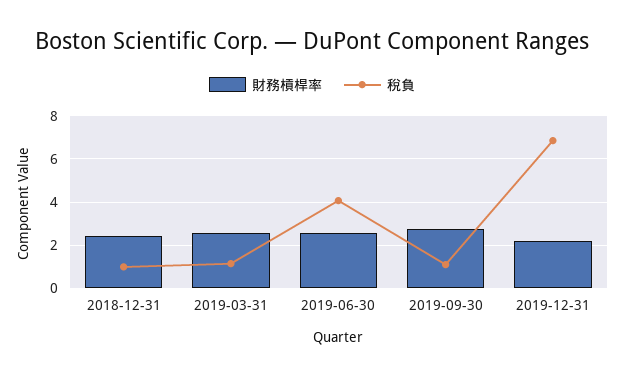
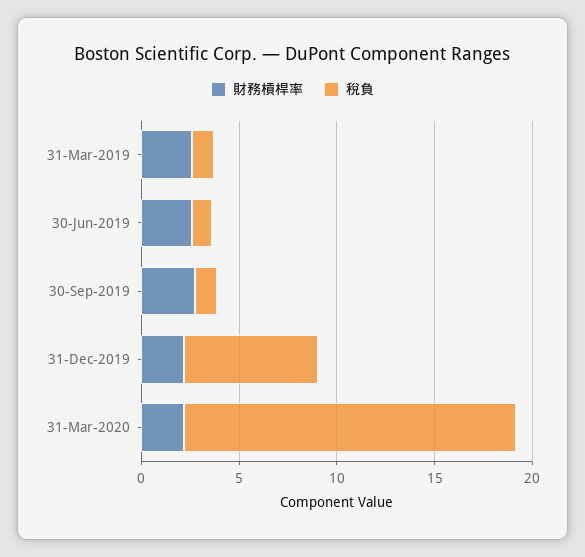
財務槓桿率, 2018-12-31: 2.5 -> none
稅負, 2018-12-31: 1 -> none
稅負, 2019-06-30: 4 -> 1
財務槓桿率, 31-Mar-2020: none -> 2
稅負, 31-Mar-2020: none -> 17

